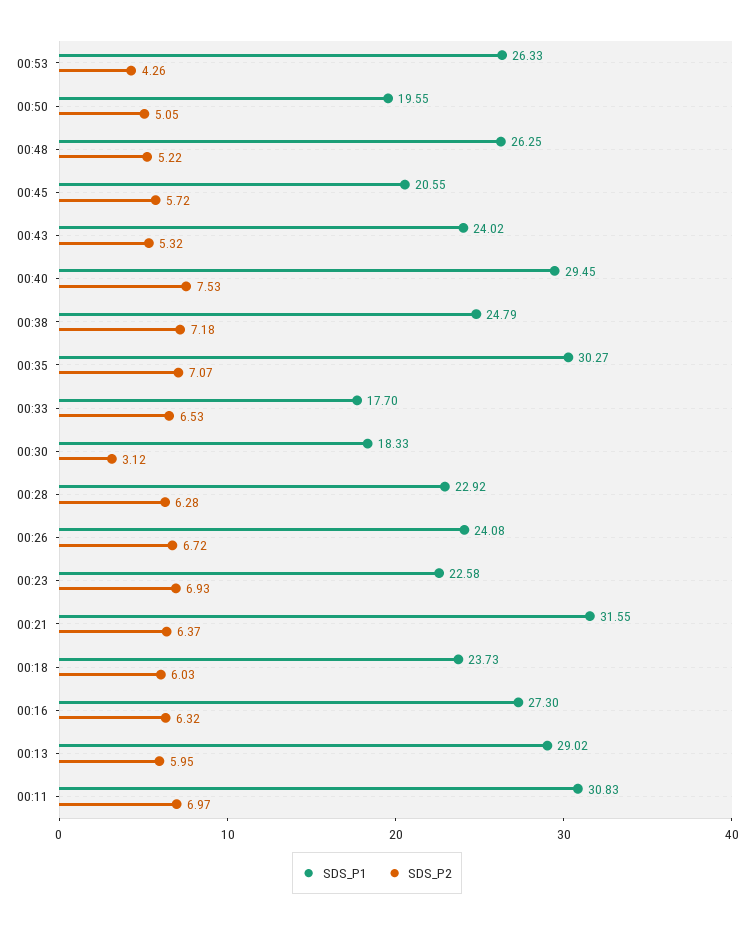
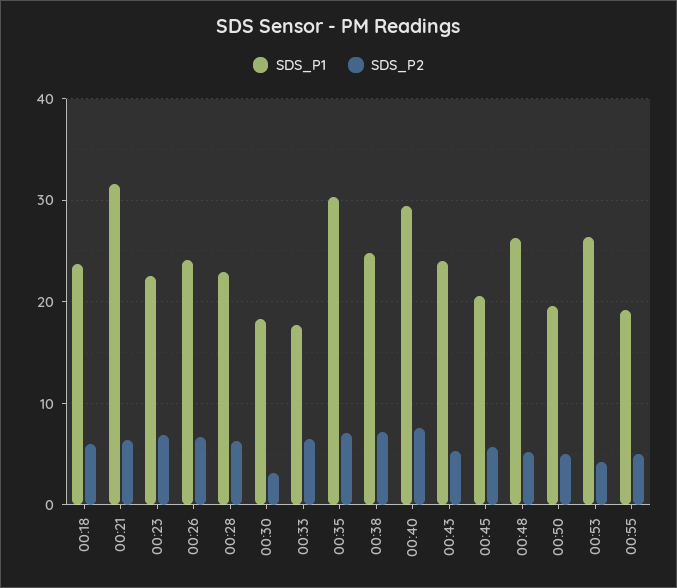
SDS_P1, 00:16: 27.3 -> none
SDS_P2, 00:16: 6.32 -> none
SDS_P1, 00:13: 29.02 -> none
SDS_P2, 00:13: 5.95 -> none
SDS_P1, 00:11: 30.83 -> none
SDS_P2, 00:11: 6.97 -> none
SDS_P1, 00:55: none -> 19
SDS_P2, 00:55: none -> 5

